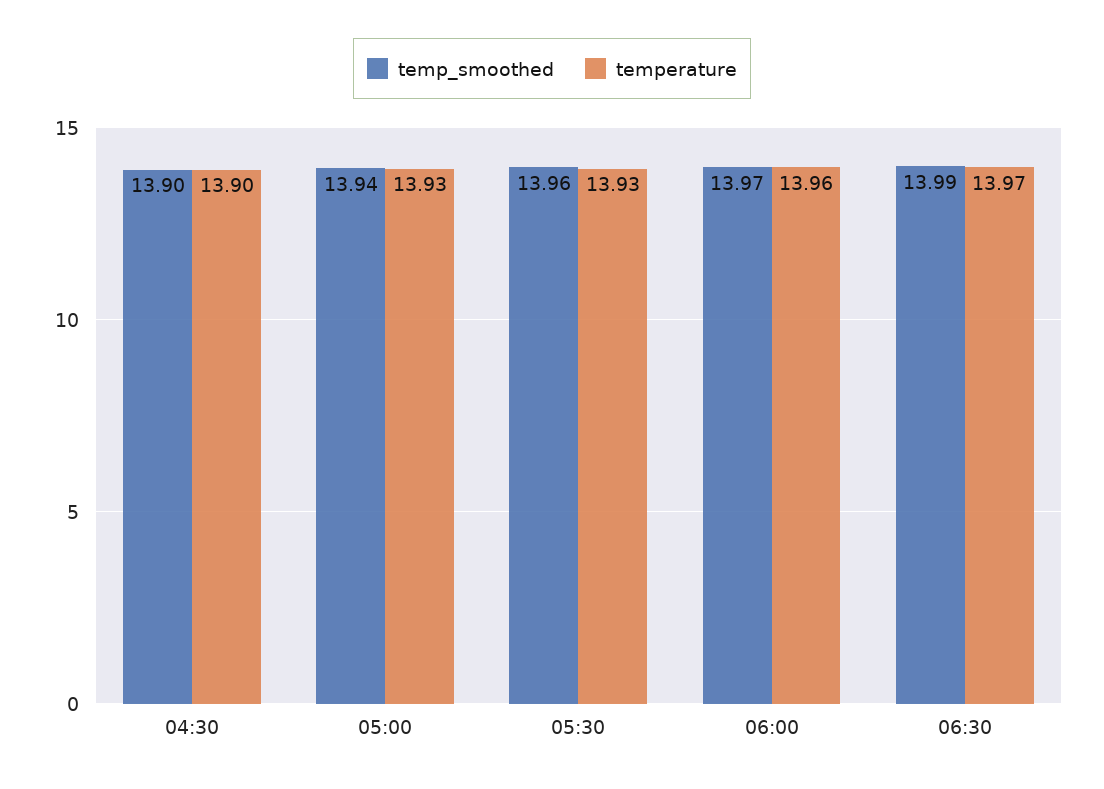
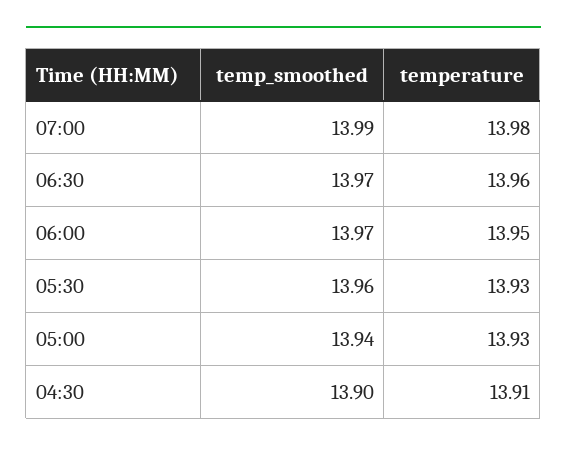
temperature, 04:30: 13.9 -> 13.91
temperature, 06:00: 13.96 -> 13.95
temp_smoothed, 06:30: 13.99 -> 13.97
temperature, 06:30: 13.97 -> 13.96
temp_smoothed, 07:00: none -> 13.99
temperature, 07:00: none -> 13.98

